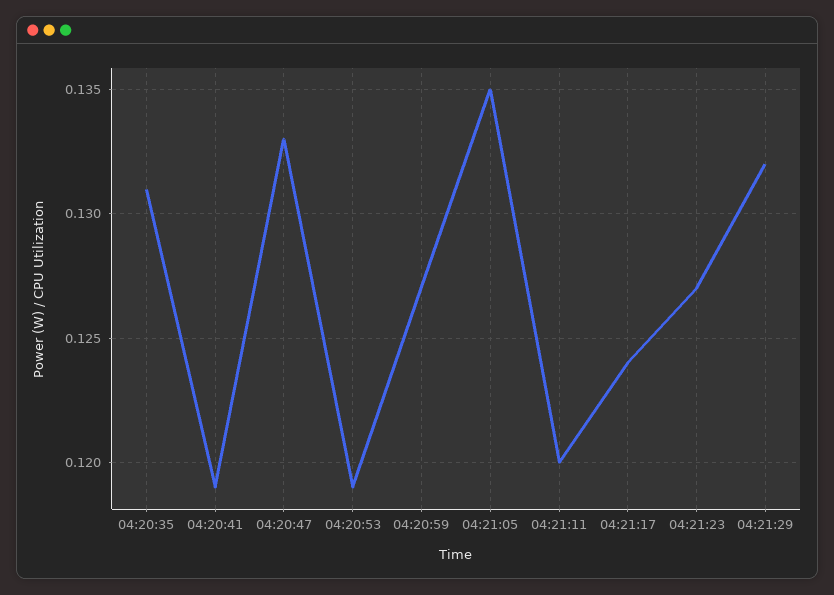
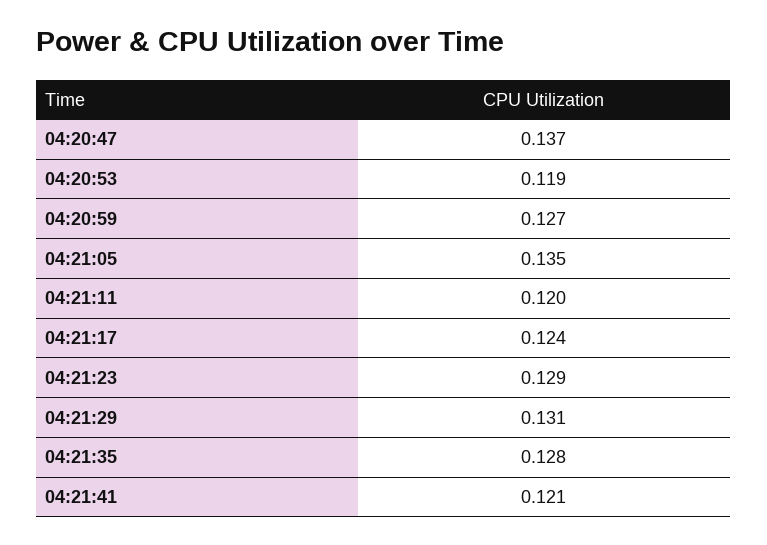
04:20:35: 0.131 -> none
04:20:41: 0.119 -> none
04:20:47: 0.133 -> 0.137
04:21:23: 0.127 -> 0.129
04:21:29: 0.132 -> 0.131
04:21:35: none -> 0.128
04:21:41: none -> 0.121

